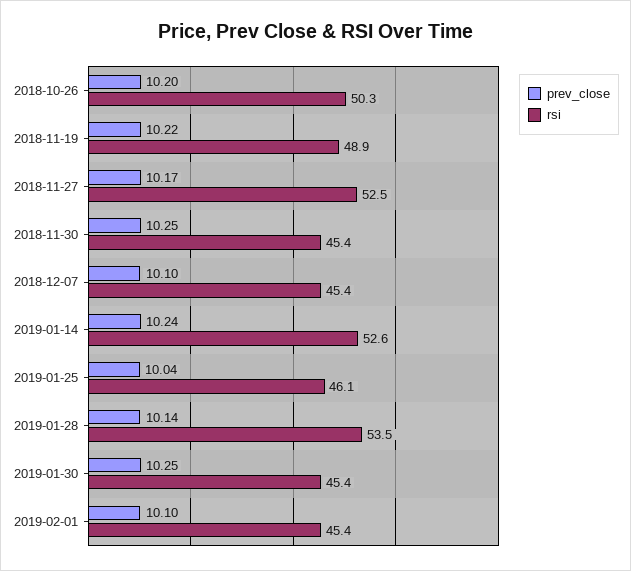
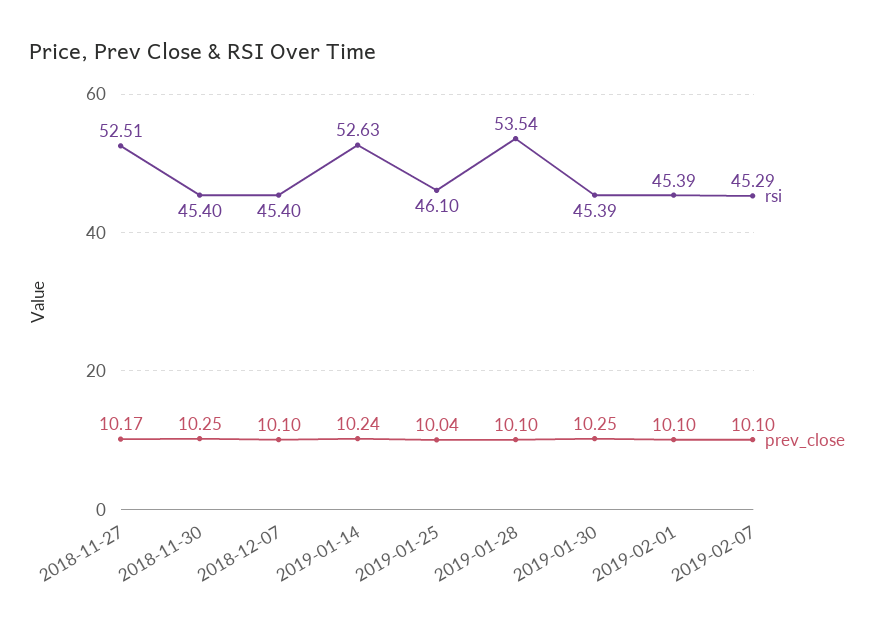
prev_close, 2018-10-26: 10.2 -> none
rsi, 2018-10-26: 50.3 -> none
prev_close, 2018-11-19: 10.22 -> none
rsi, 2018-11-19: 48.9 -> none
prev_close, 2019-01-28: 10.14 -> 10.1
rsi, 2019-02-07: none -> 45.29
prev_close, 2019-02-07: none -> 10.1

